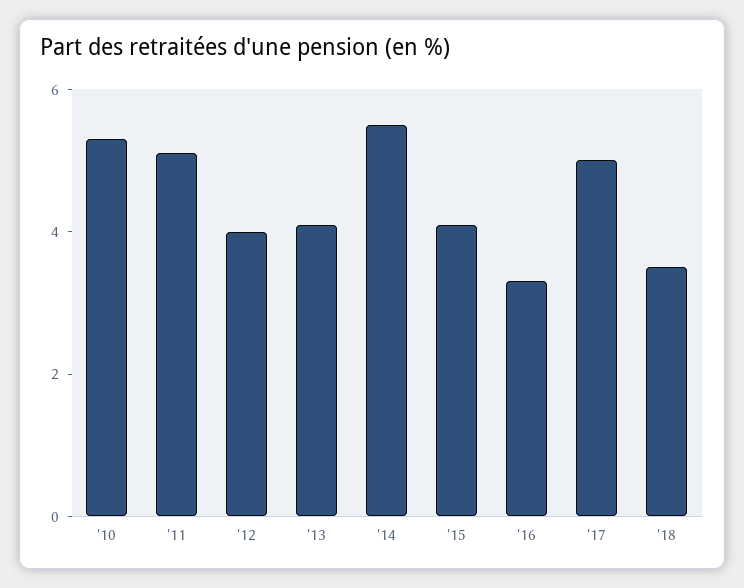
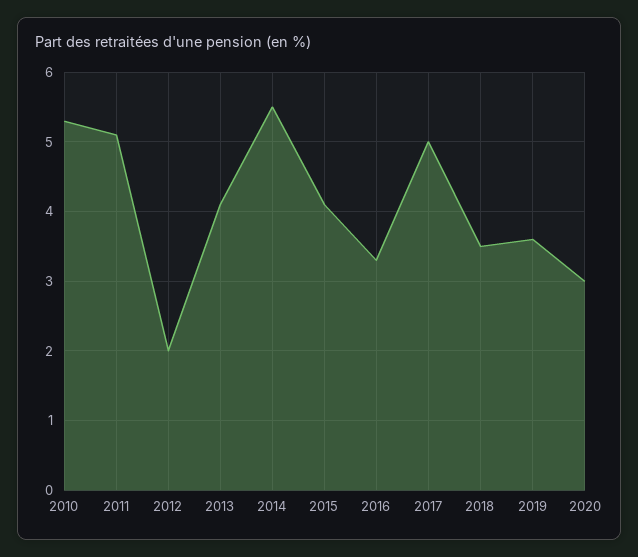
'12: 4 -> 2
2019: none -> 3.6
2020: none -> 3

